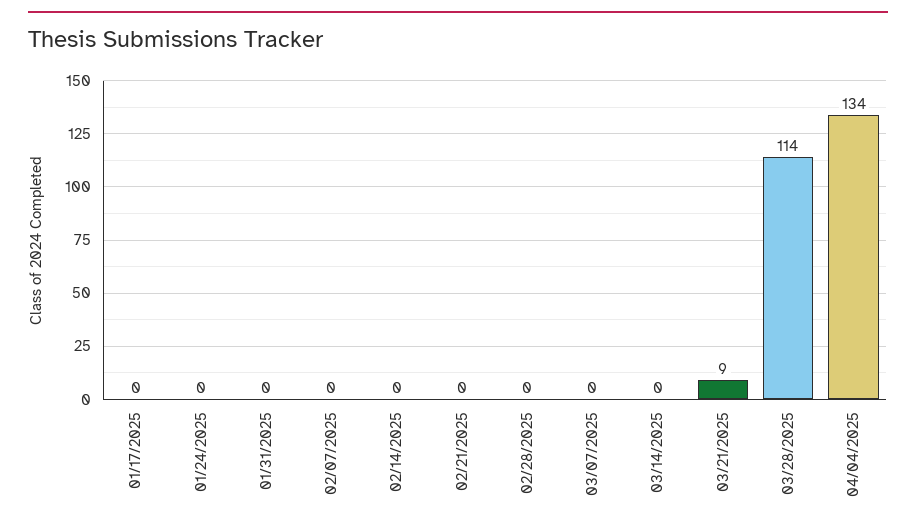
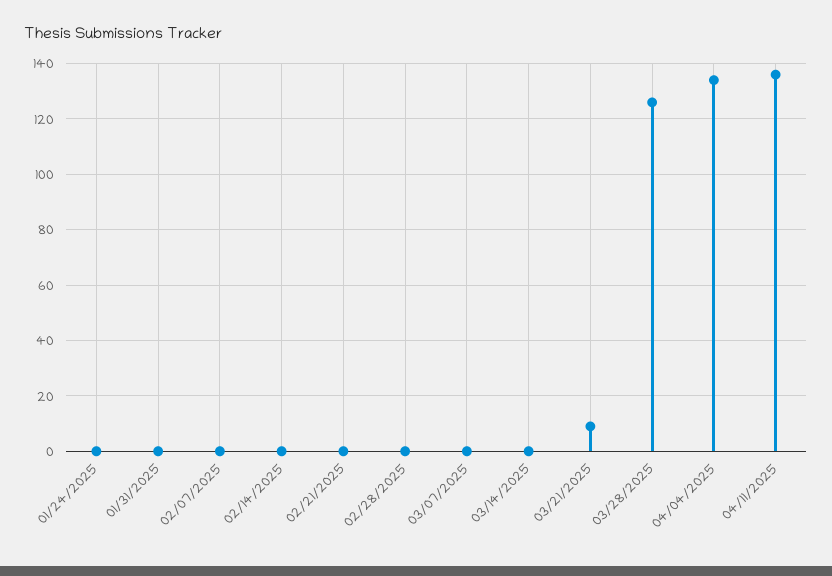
01/17/2025: 0 -> none
03/28/2025: 114 -> 125
04/11/2025: none -> 135

